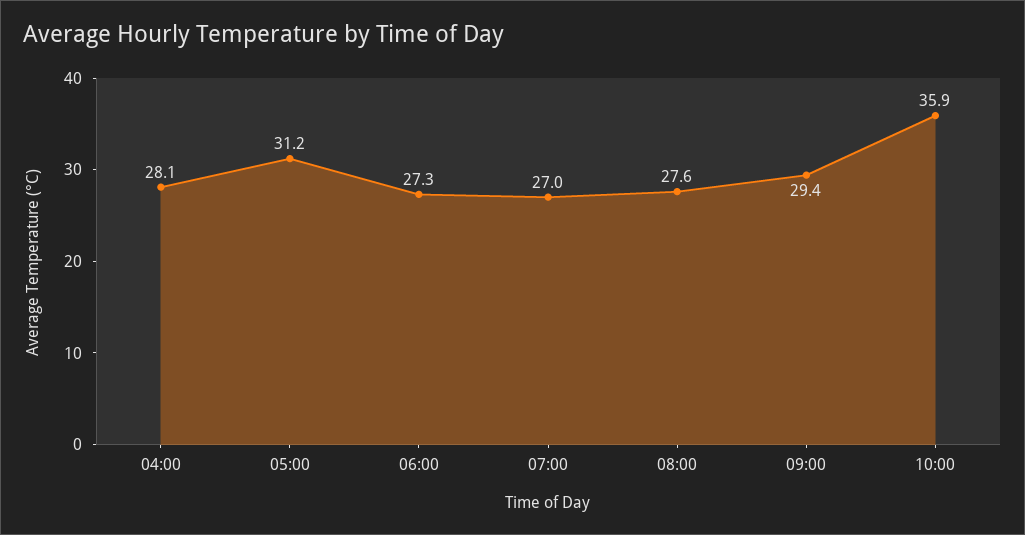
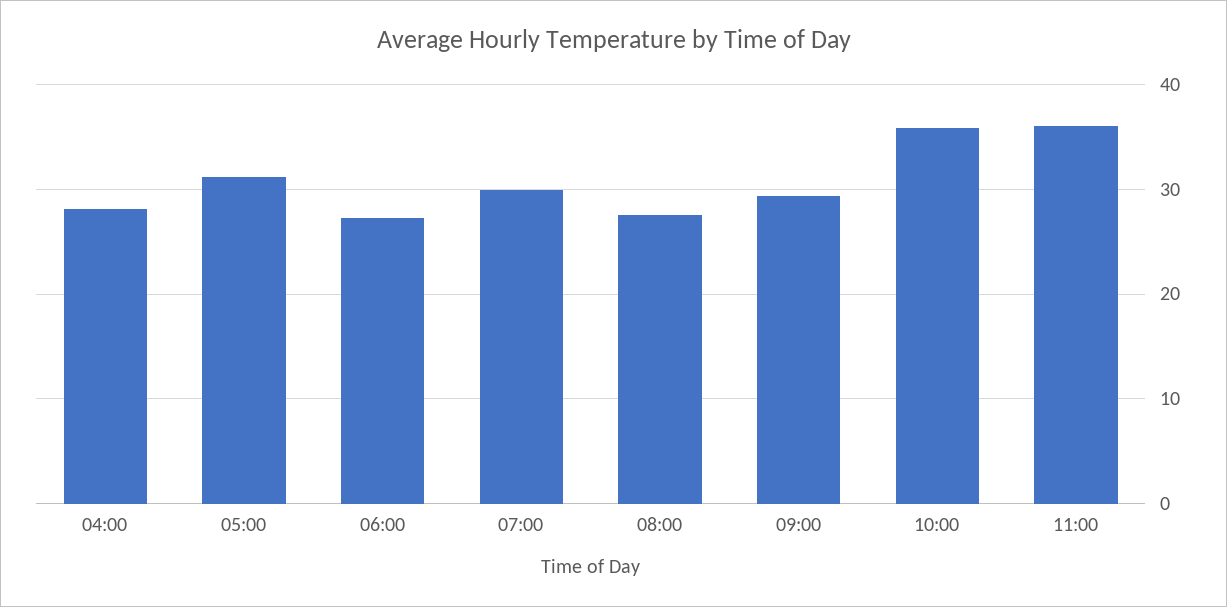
07:00: 27 -> 30
11:00: none -> 36

